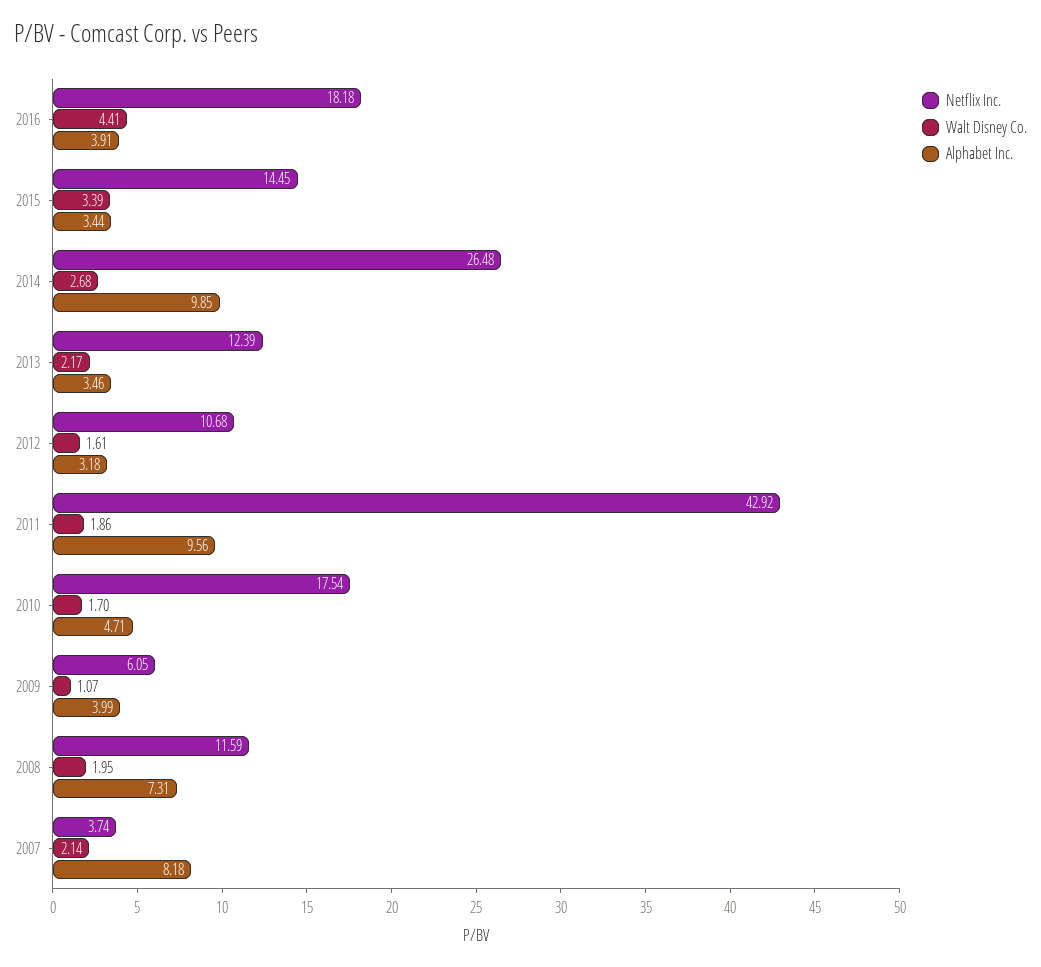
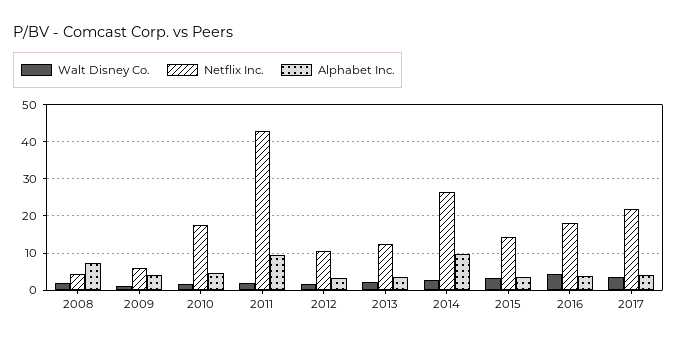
Netflix Inc., 2008: 11.59 -> 4
Netflix Inc., 2007: 3.74 -> none
Walt Disney Co., 2007: 2.14 -> none
Alphabet Inc., 2007: 8.18 -> none
Walt Disney Co., 2017: none -> 4
Netflix Inc., 2017: none -> 22
Alphabet Inc., 2017: none -> 4

